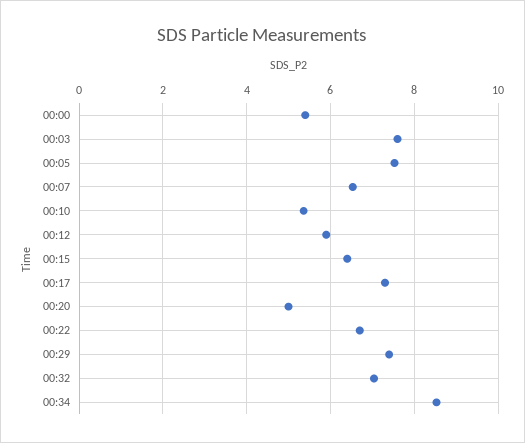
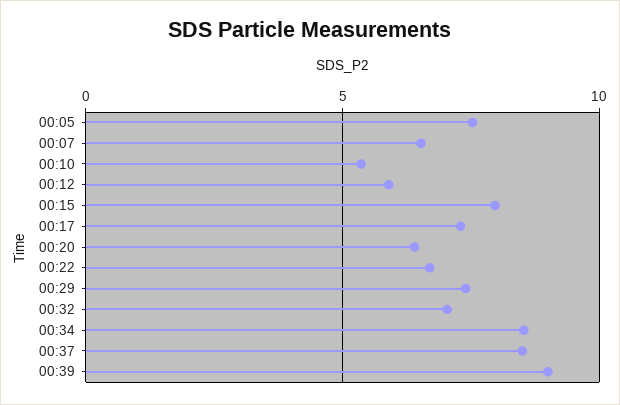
00:00: 5.4 -> none
00:03: 7.6 -> none
00:15: 6.4 -> 8
00:20: 5 -> 6.5
00:37: none -> 8.5
00:39: none -> 9

